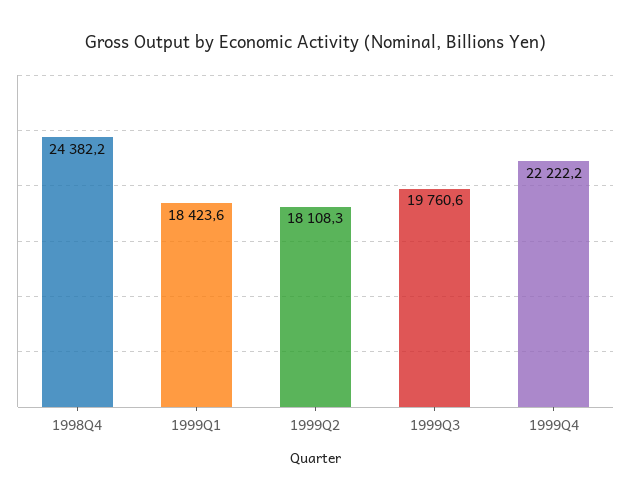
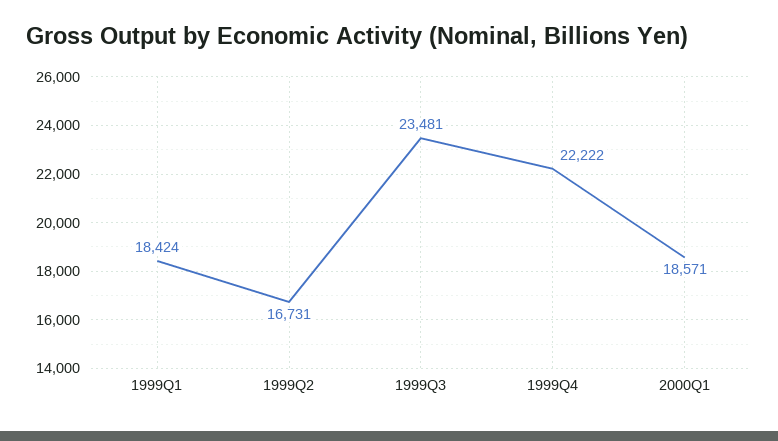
1998Q4: 24382.2 -> none
1999Q2: 18108.3 -> 16731
1999Q3: 19760.6 -> 23481
2000Q1: none -> 18571

